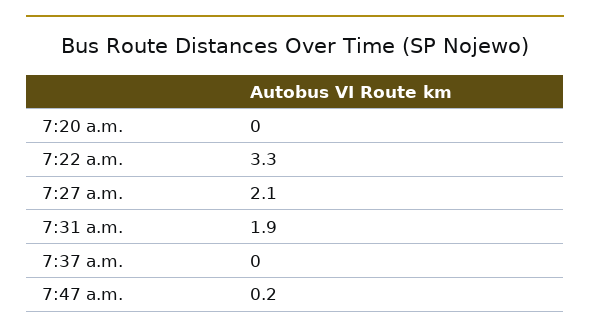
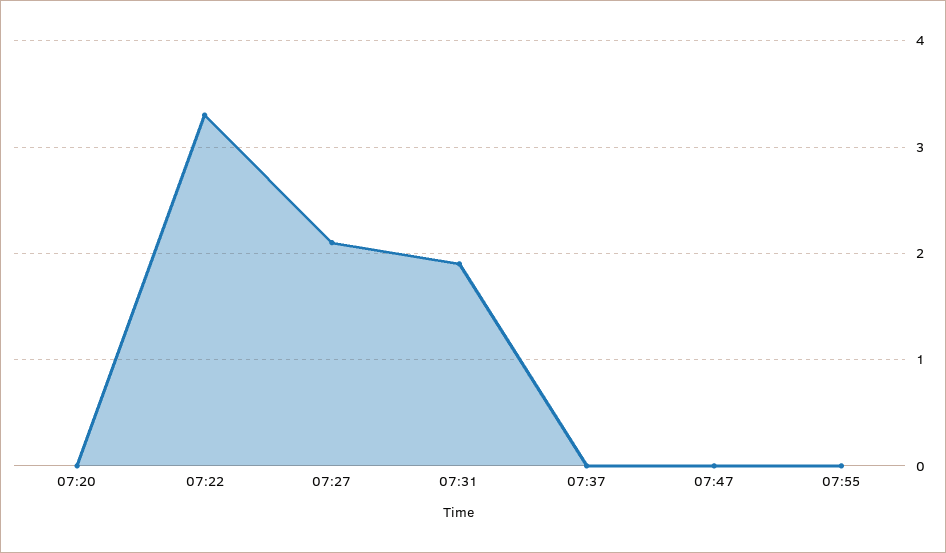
7:47 a.m.: 0.2 -> 0
07:55: none -> 0

